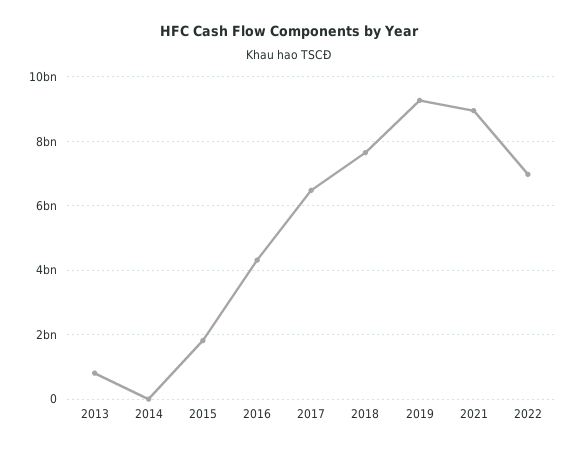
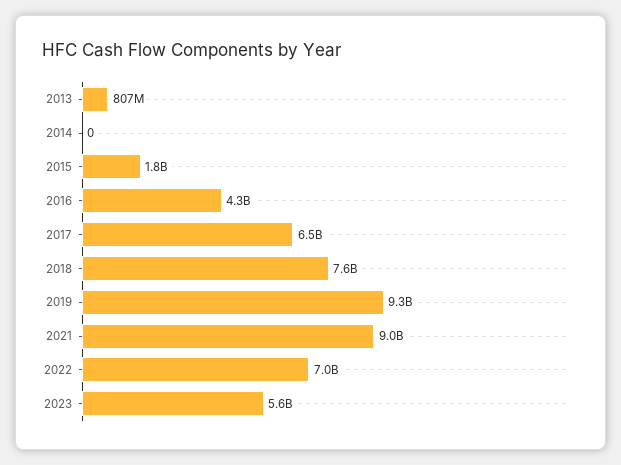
2023: none -> 5600000000

